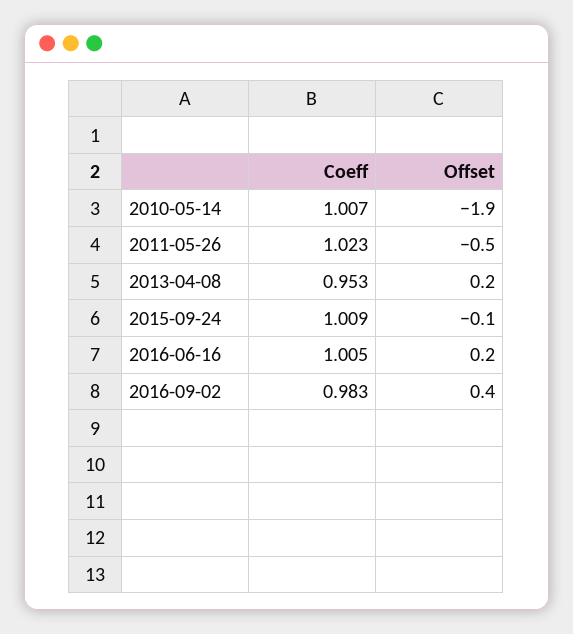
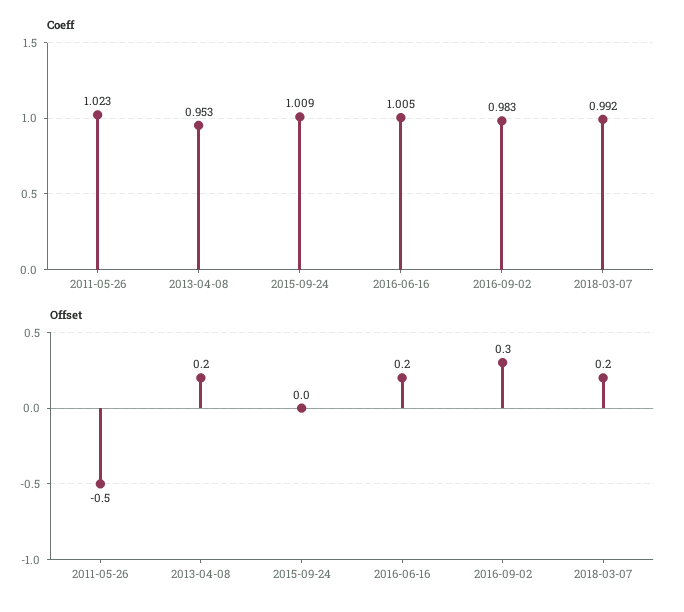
Coeff, 2010-05-14: 1.007 -> none
Offset, 2010-05-14: -1.9 -> none
Offset, 2015-09-24: -0.1 -> 0
Offset, 2016-09-02: 0.4 -> 0.3
Coeff, 2018-03-07: none -> 0.992
Offset, 2018-03-07: none -> 0.2

